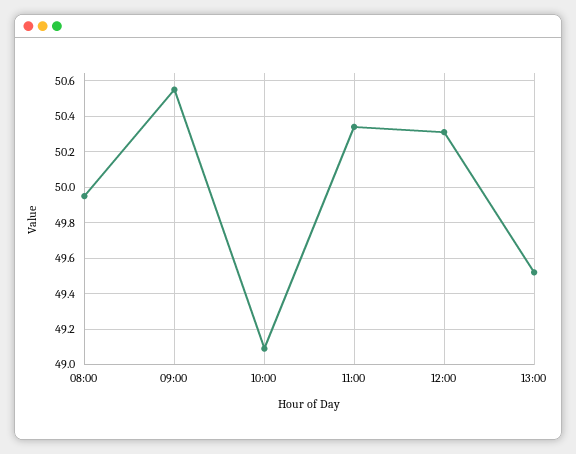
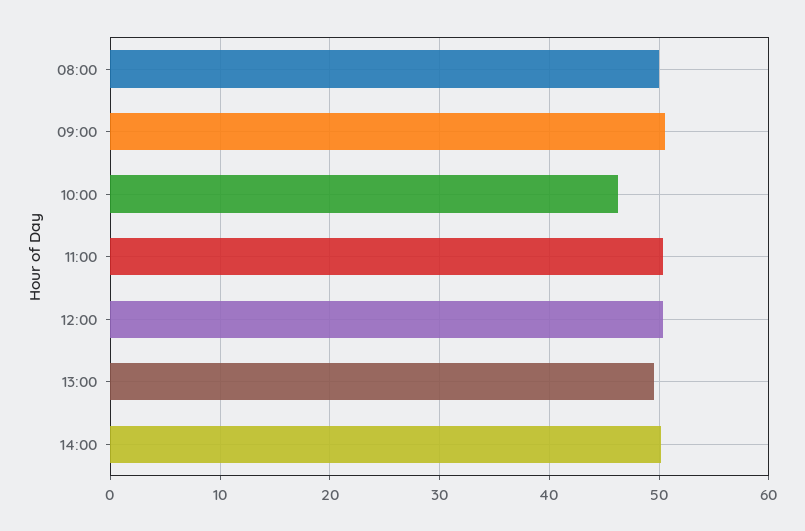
10:00: 49.1 -> 46
14:00: none -> 50

